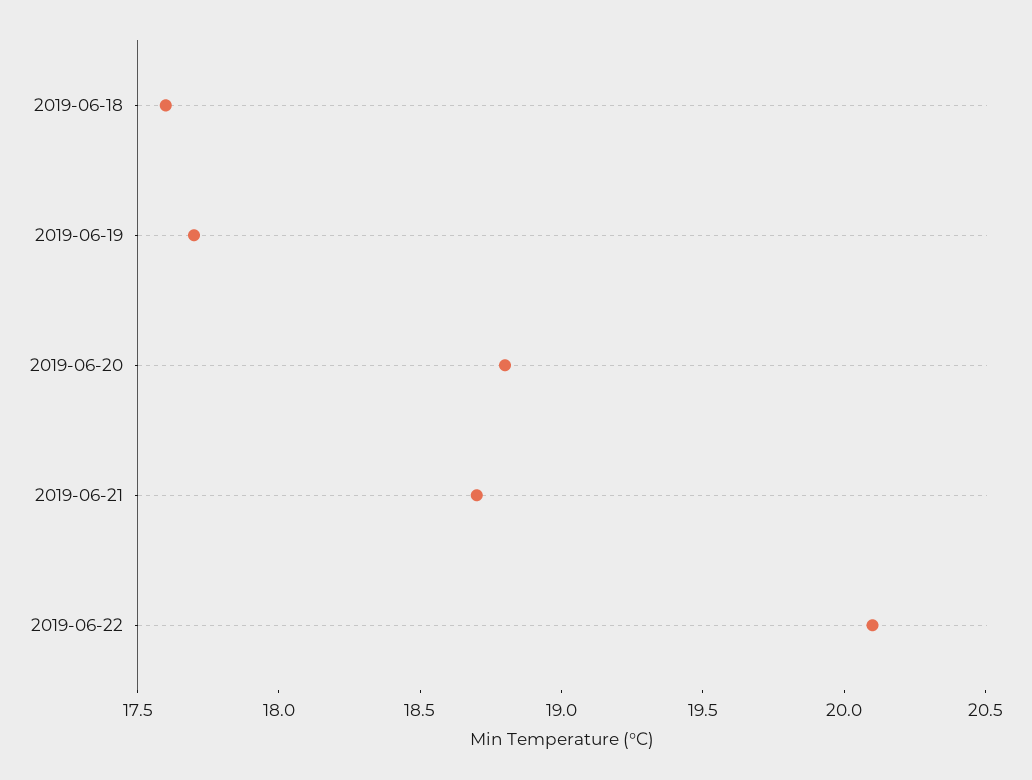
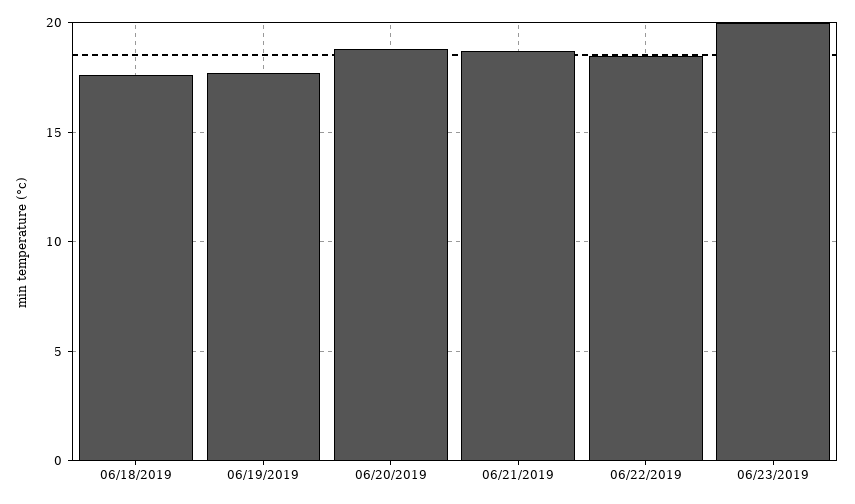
2019-06-22: 20.1 -> 18.5
06/23/2019: none -> 20

